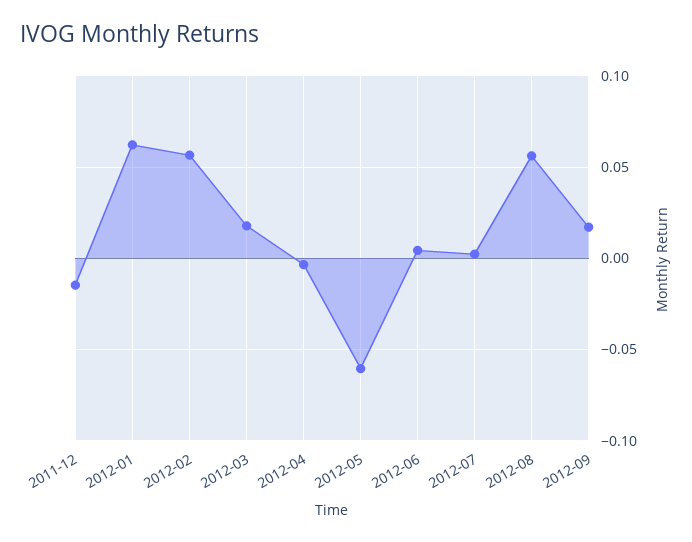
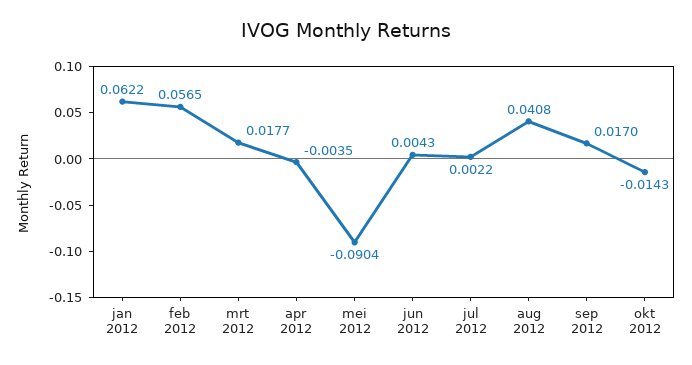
2011-12: -0.015 -> none
2012-05: -0.06 -> -0.0904
2012-08: 0.055 -> 0.0408
okt 2012: none -> -0.0143

